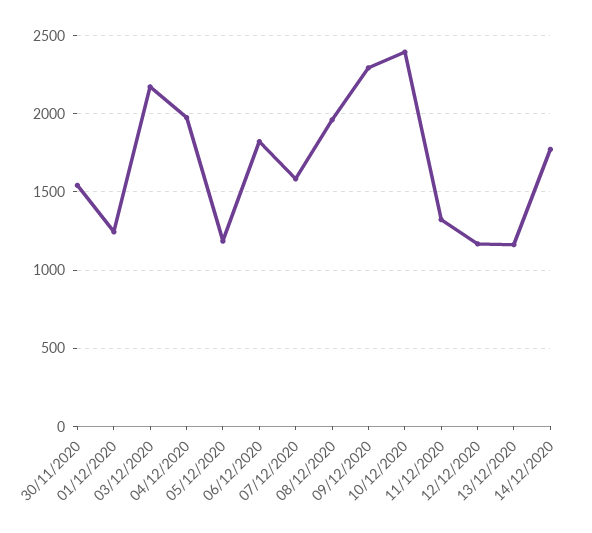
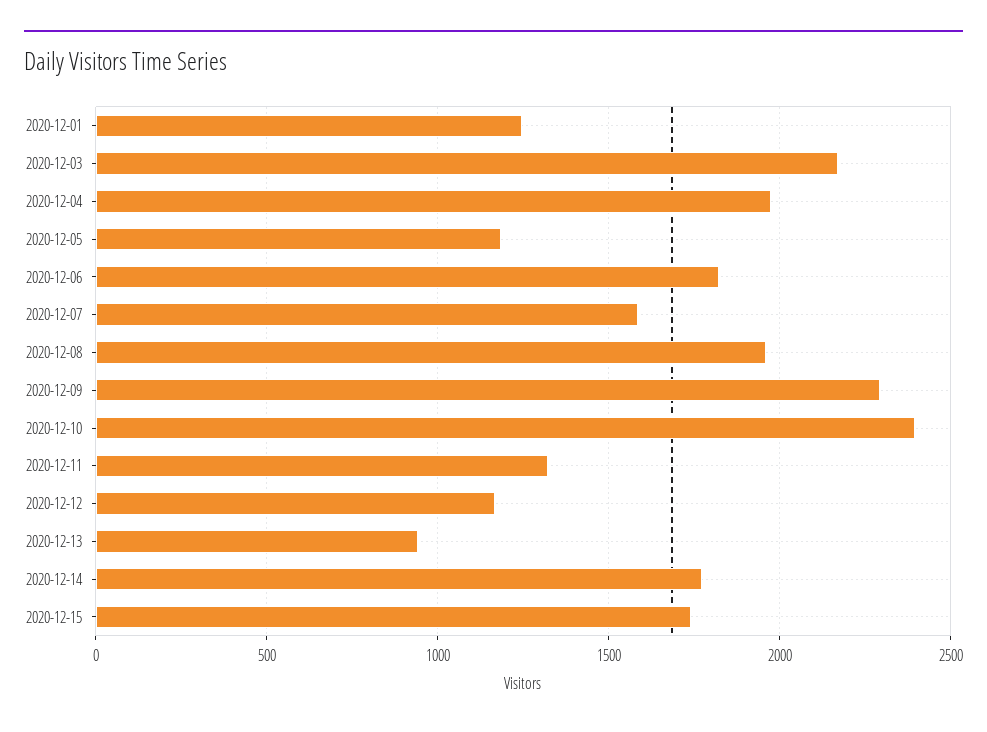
30/11/2020: 1550 -> none
13/12/2020: 1150 -> 950
2020-12-15: none -> 1750

